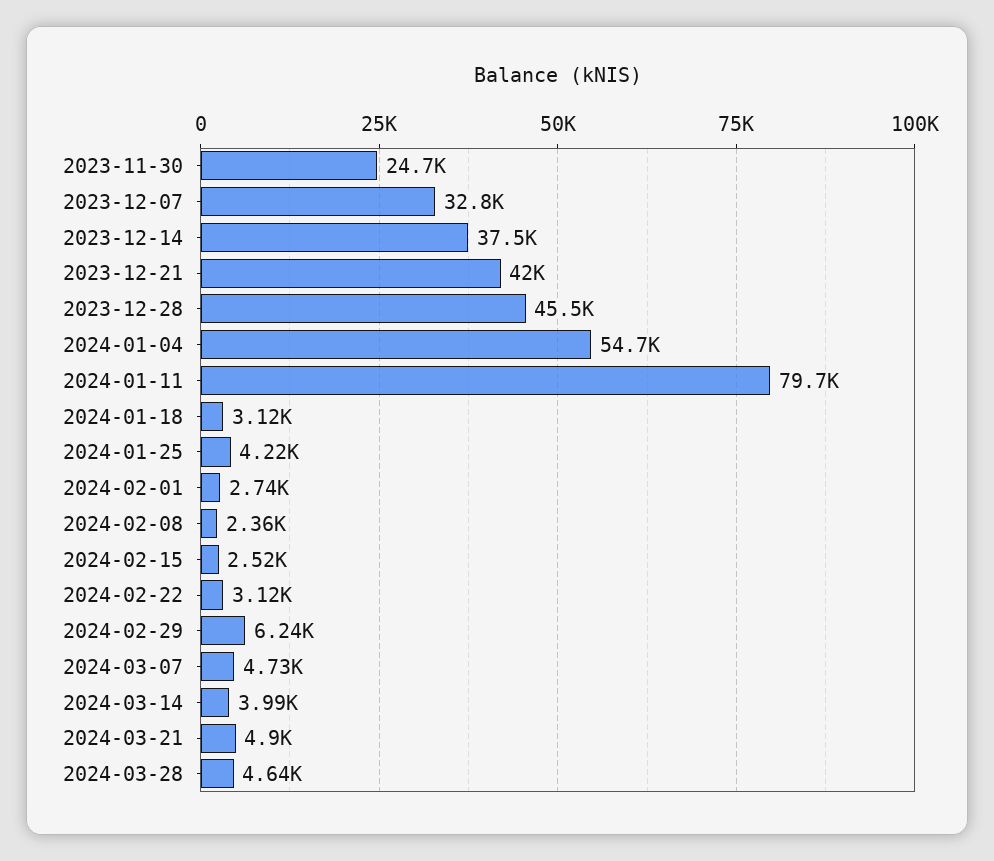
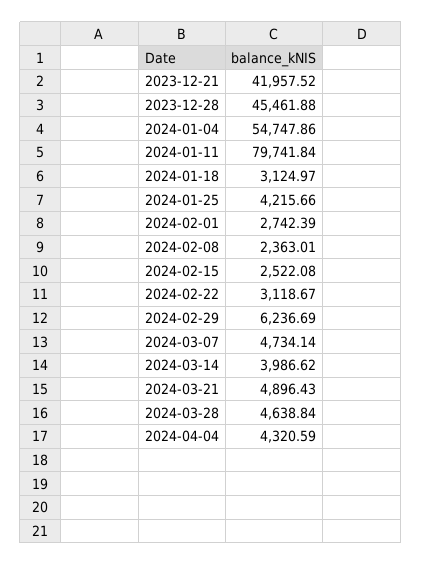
2023-11-30: 24700 -> none
2023-12-07: 32800 -> none
2023-12-14: 37500 -> none
2024-04-04: none -> 4320.59

